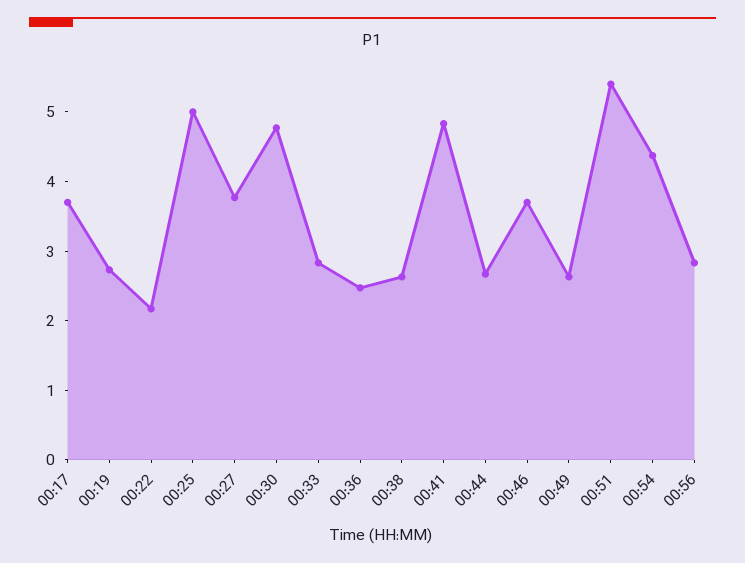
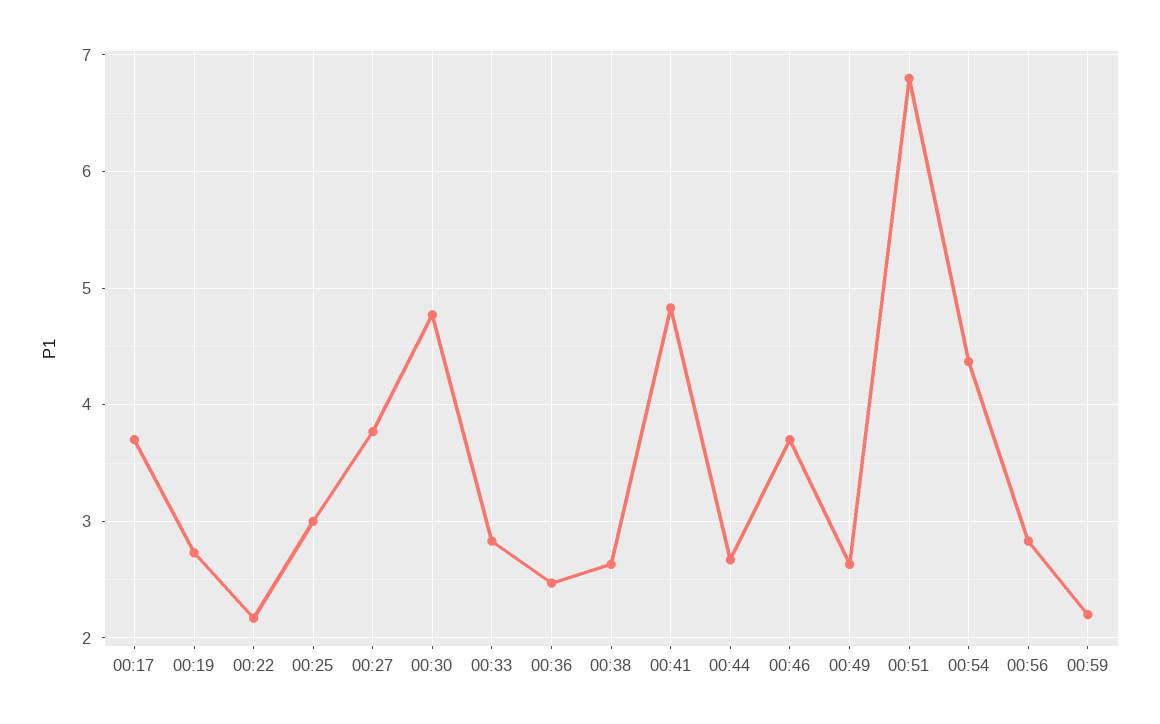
00:25: 5 -> 3
00:51: 5.4 -> 6.8
00:59: none -> 2.2

